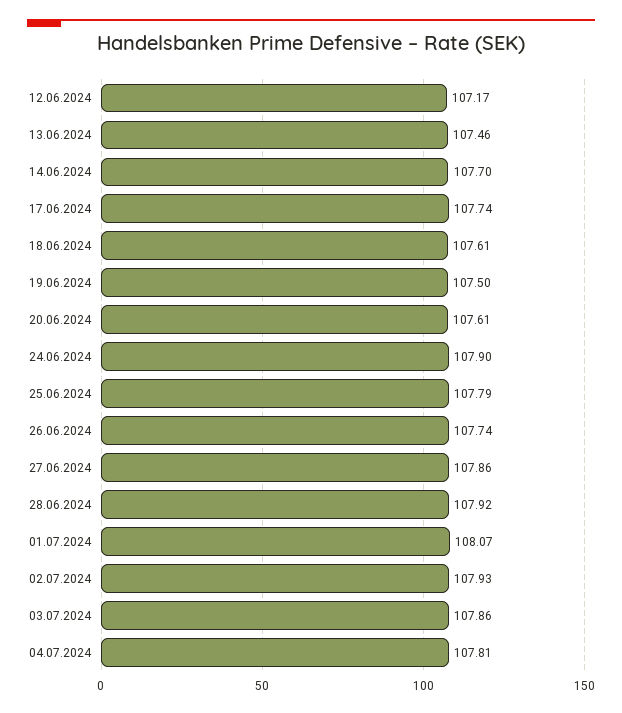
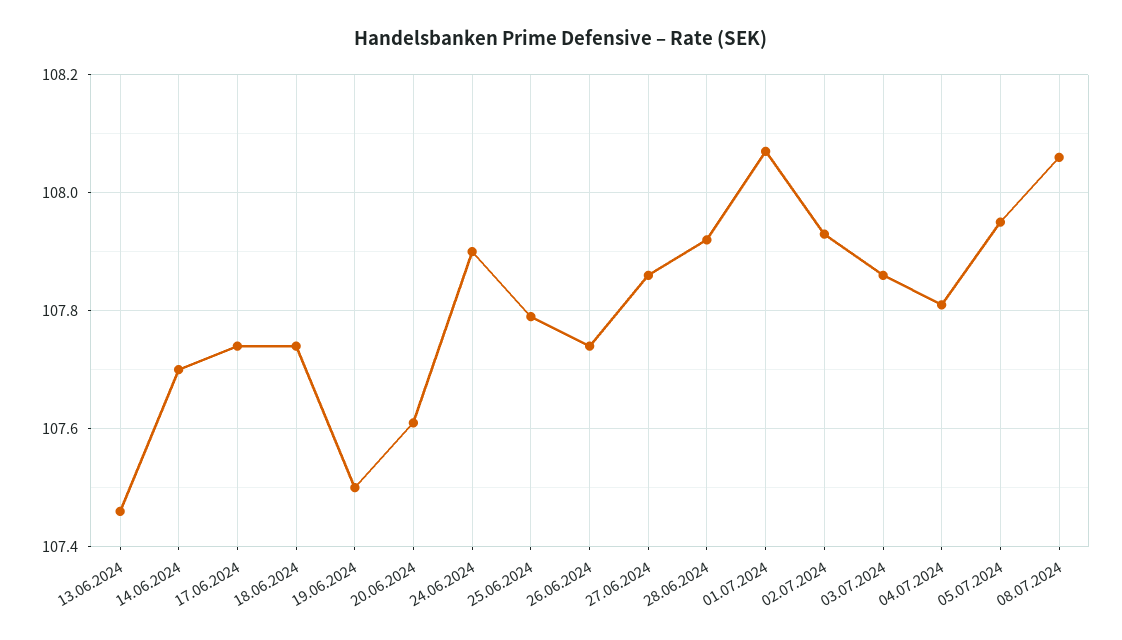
12.06.2024: 107.17 -> none
18.06.2024: 107.61 -> 107.75
05.07.2024: none -> 107.95
08.07.2024: none -> 108.05

